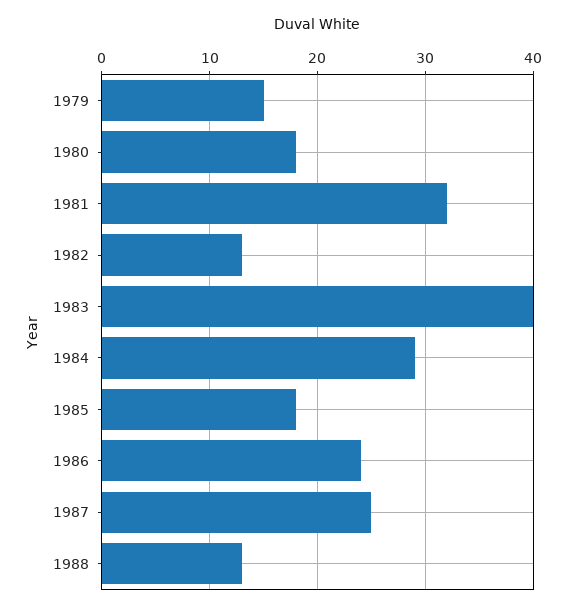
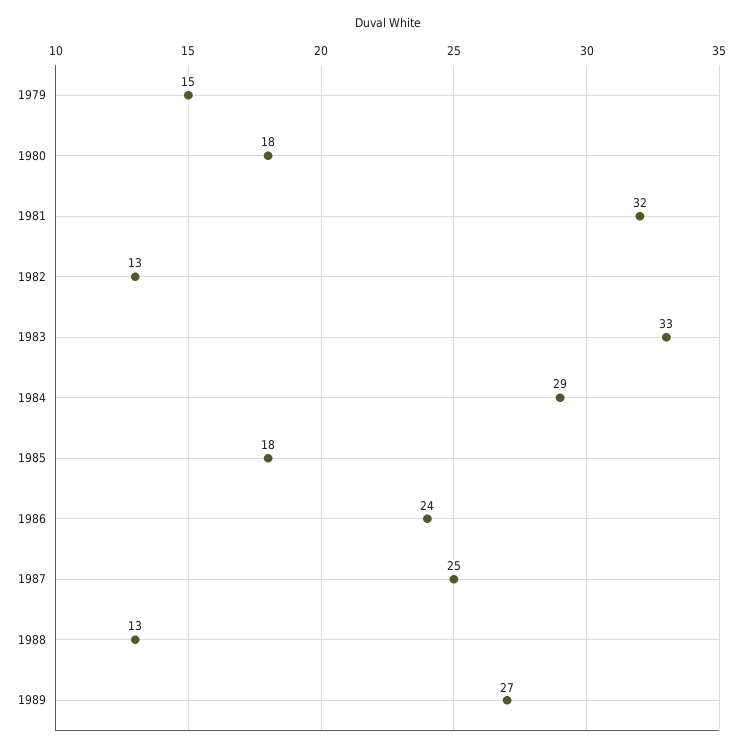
1983: 40 -> 33
1989: none -> 27

